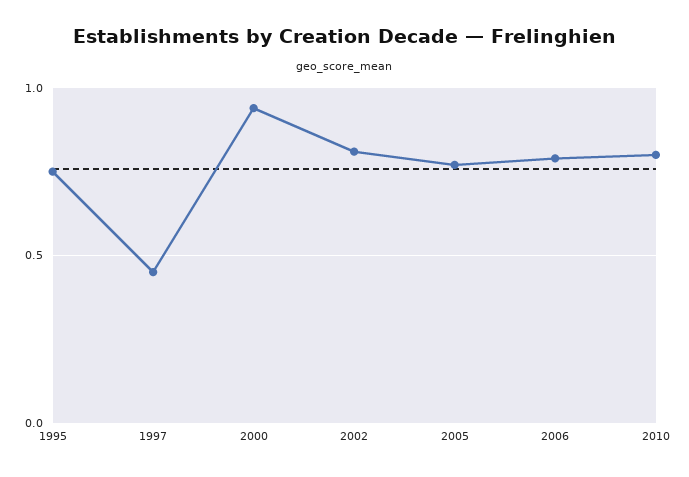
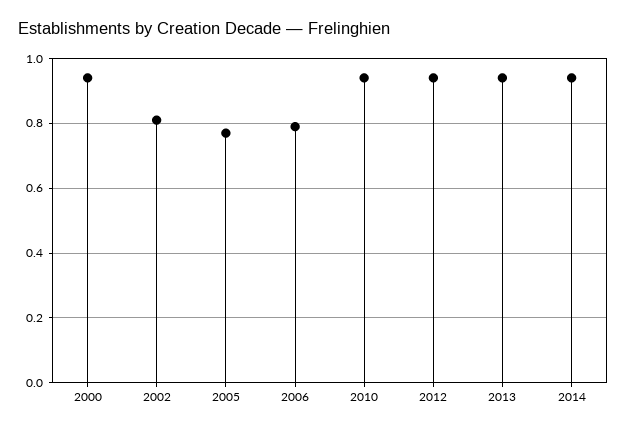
1995: 0.75 -> none
1997: 0.45 -> none
2010: 0.8 -> 0.95
2012: none -> 0.95
2013: none -> 0.95
2014: none -> 0.95

